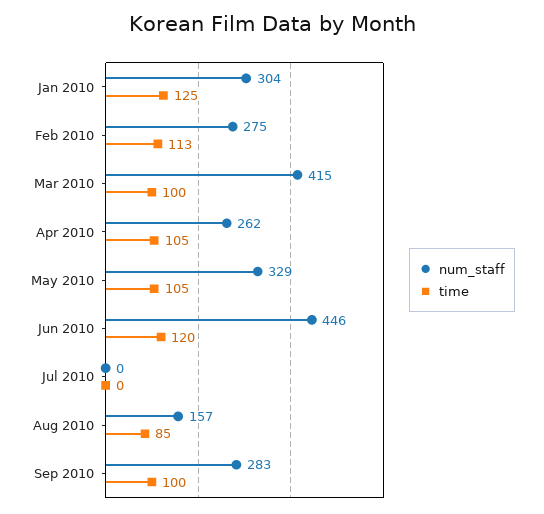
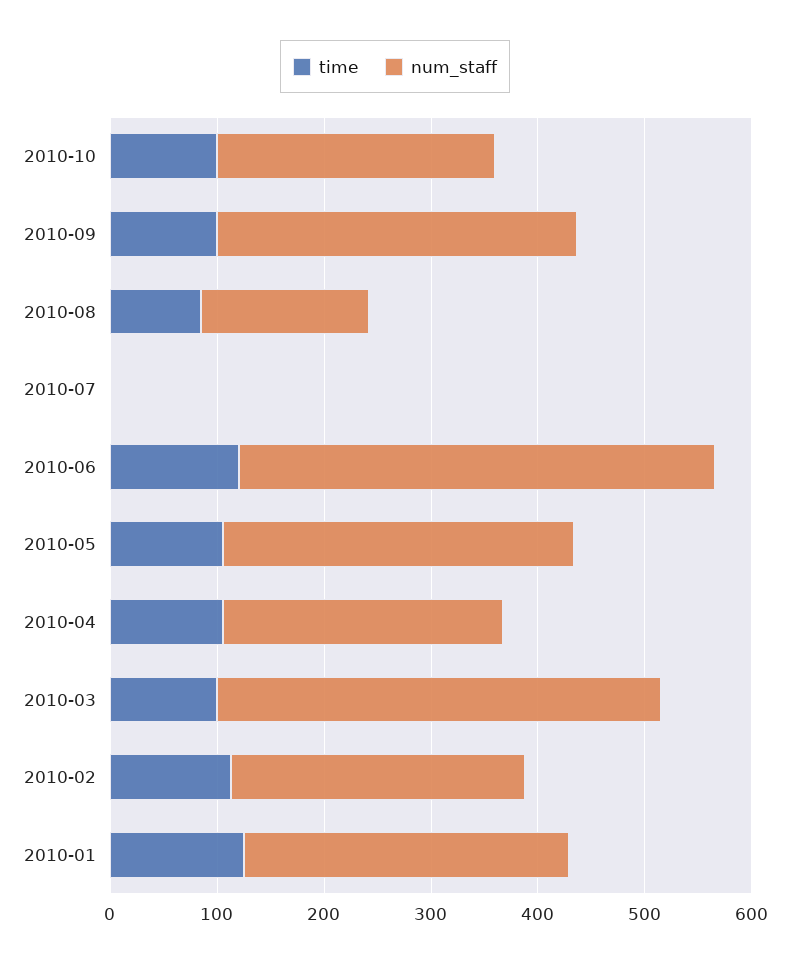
num_staff, Sep 2010: 283 -> 340
time, 2010-10: none -> 100
num_staff, 2010-10: none -> 260

